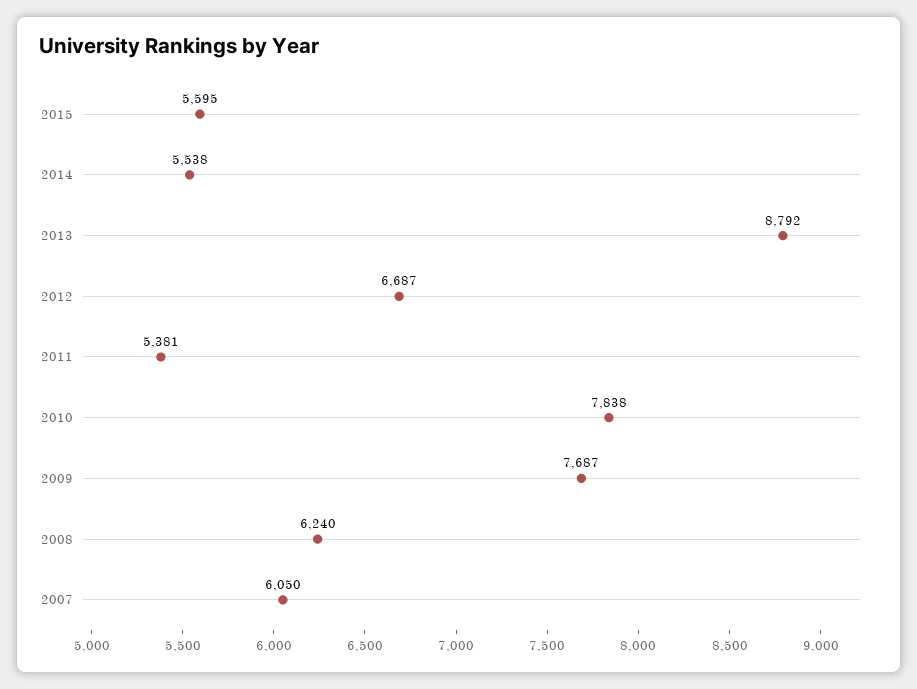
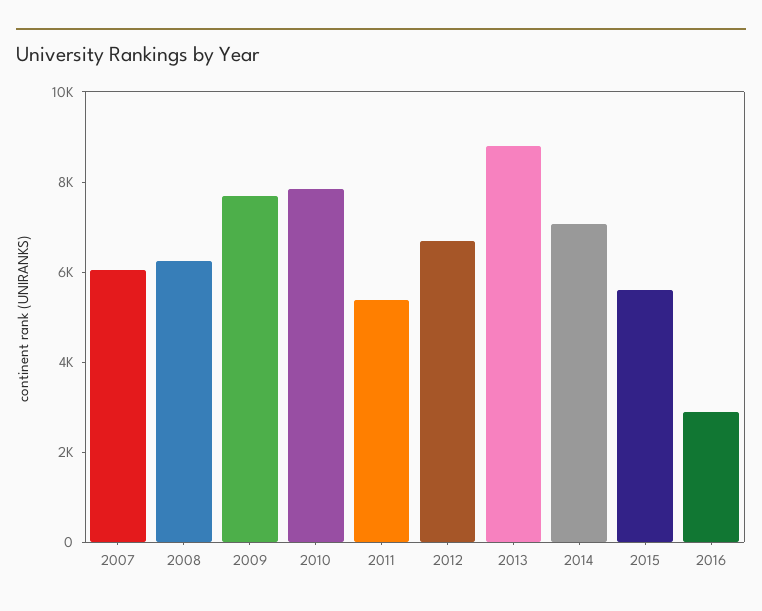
2014: 5538 -> 7000
2016: none -> 3000

